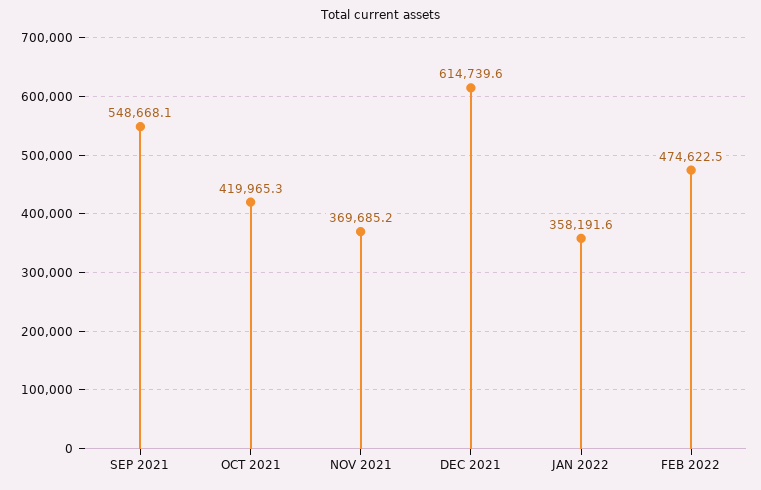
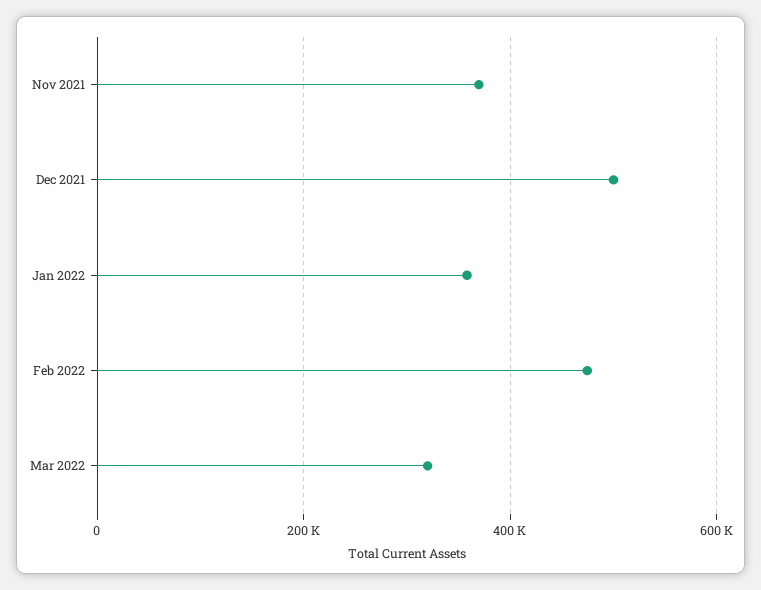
SEP 2021: 548668.1 -> none
OCT 2021: 419965.3 -> none
DEC 2021: 614739.6 -> 500000
Mar 2022: none -> 320000

